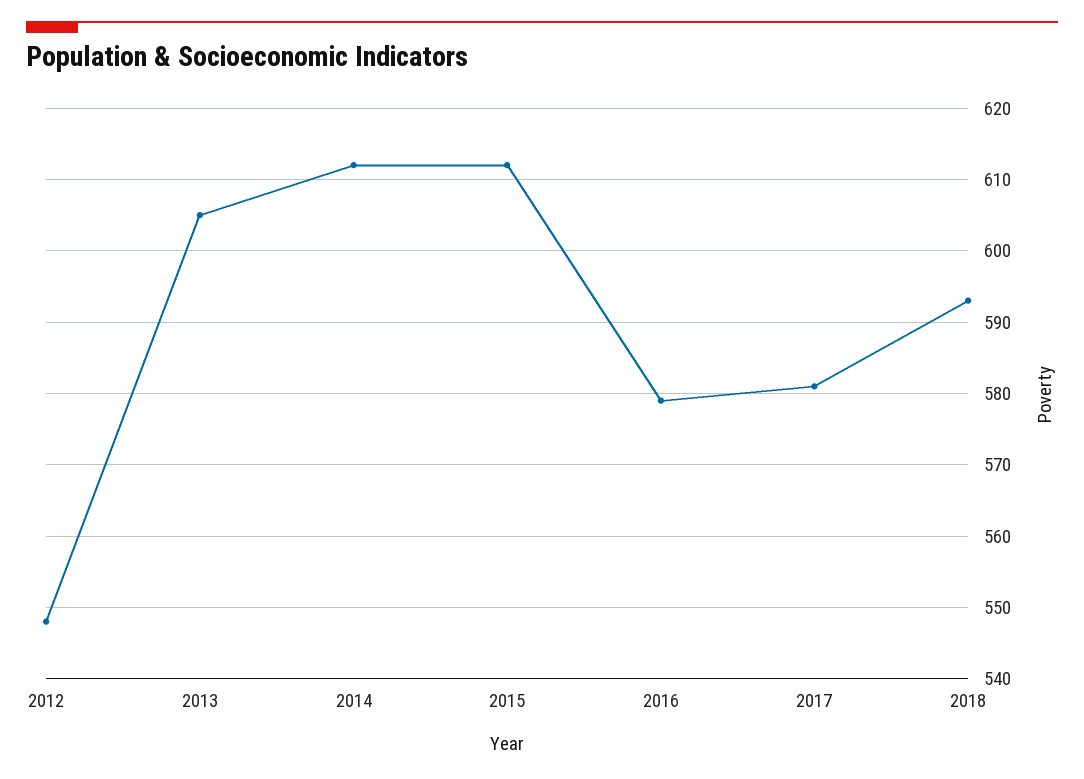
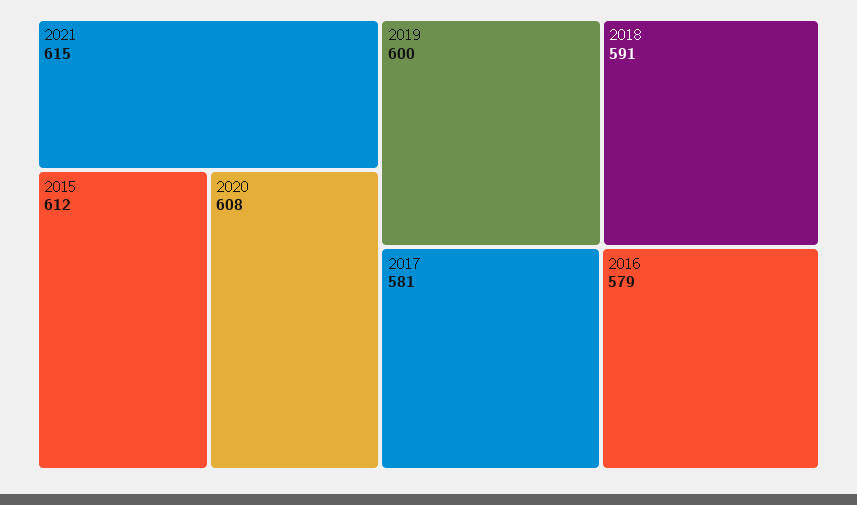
2012: 548 -> none
2013: 605 -> none
2014: 612 -> none
2018: 593 -> 591
2021: none -> 615
2020: none -> 608
2019: none -> 600

